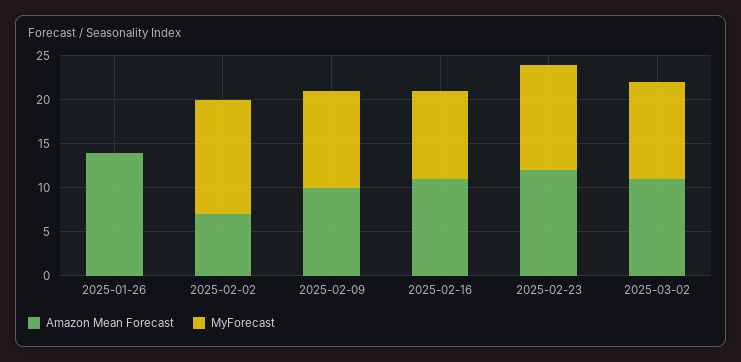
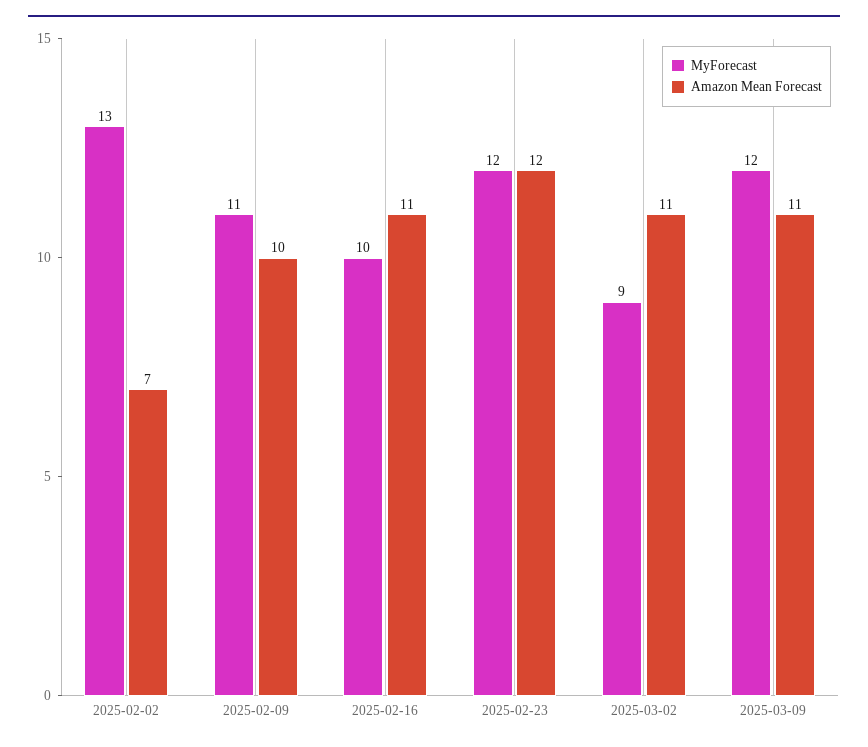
Amazon Mean Forecast, 2025-01-26: 14 -> none
MyForecast, 2025-01-26: 0 -> none
MyForecast, 2025-03-02: 11 -> 9
MyForecast, 2025-03-09: none -> 12
Amazon Mean Forecast, 2025-03-09: none -> 11

